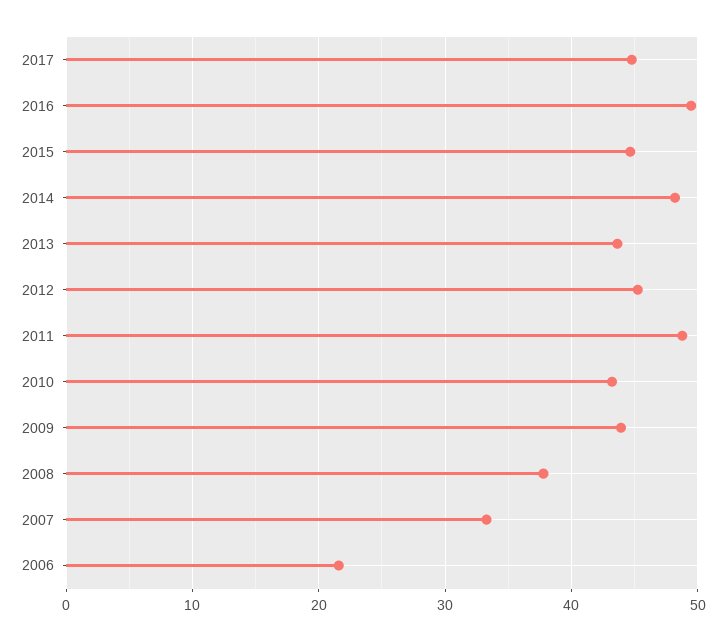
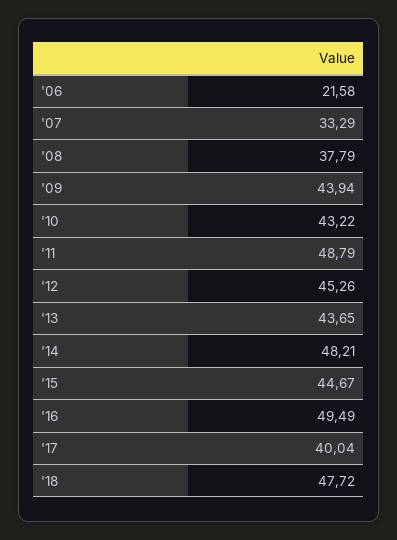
2017: 45 -> 40.04
'18: none -> 47.72

